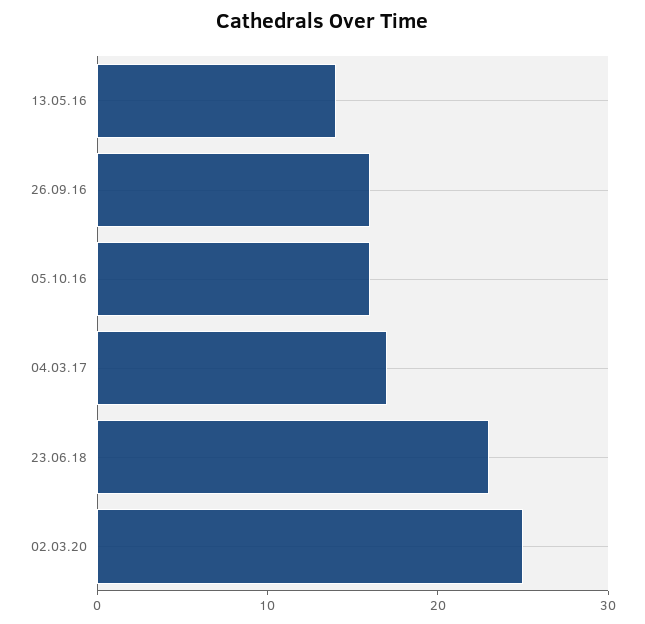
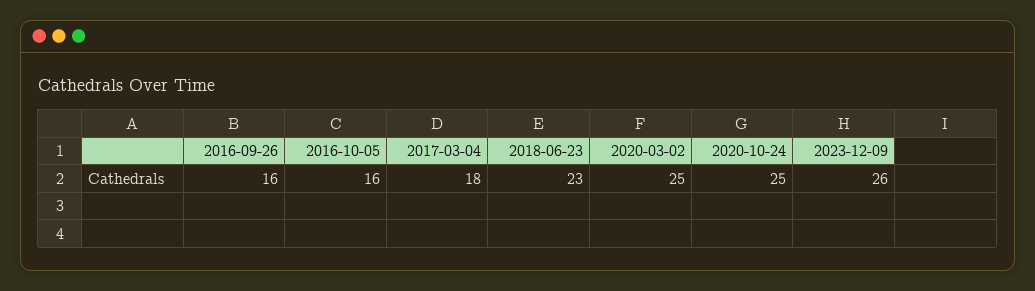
13.05.16: 14 -> none
04.03.17: 17 -> 18
2020-10-24: none -> 25
2023-12-09: none -> 26

